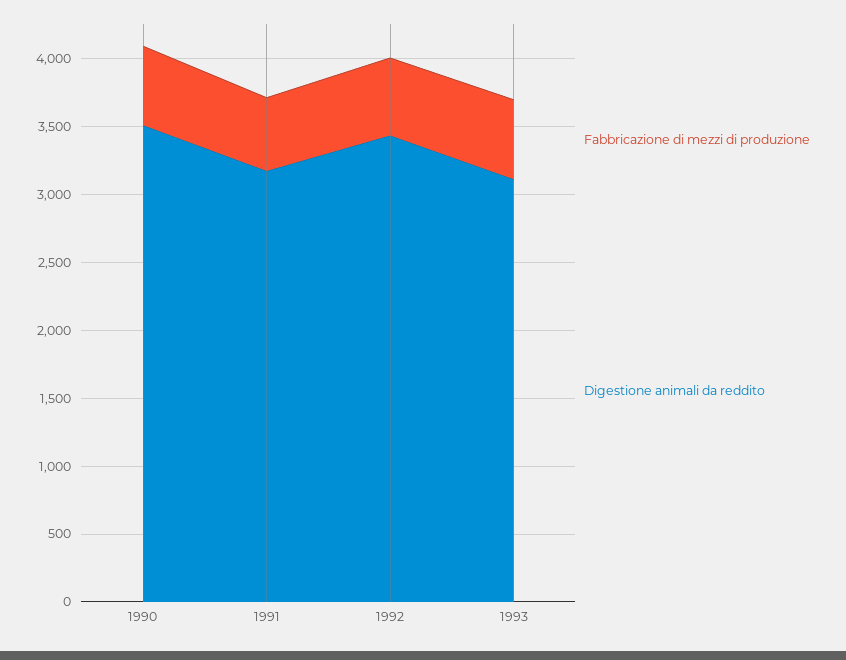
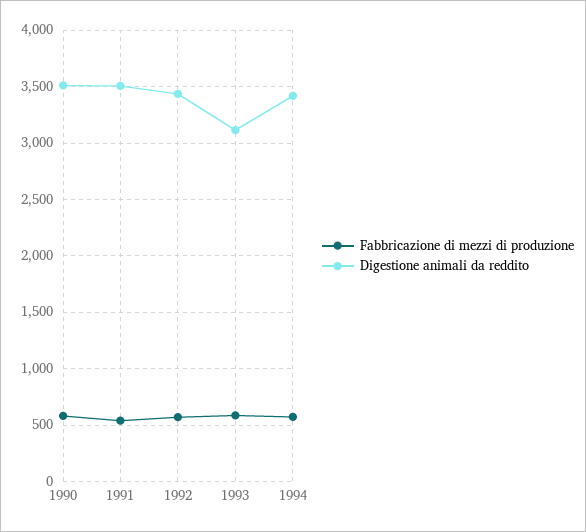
Digestione animali da reddito, 1991: 3200 -> 3500
Fabbricazione di mezzi di produzione, 1994: none -> 600
Digestione animali da reddito, 1994: none -> 3400

